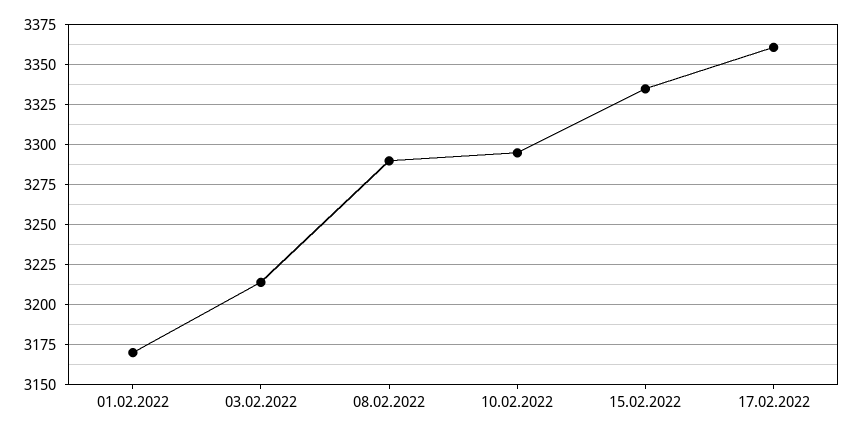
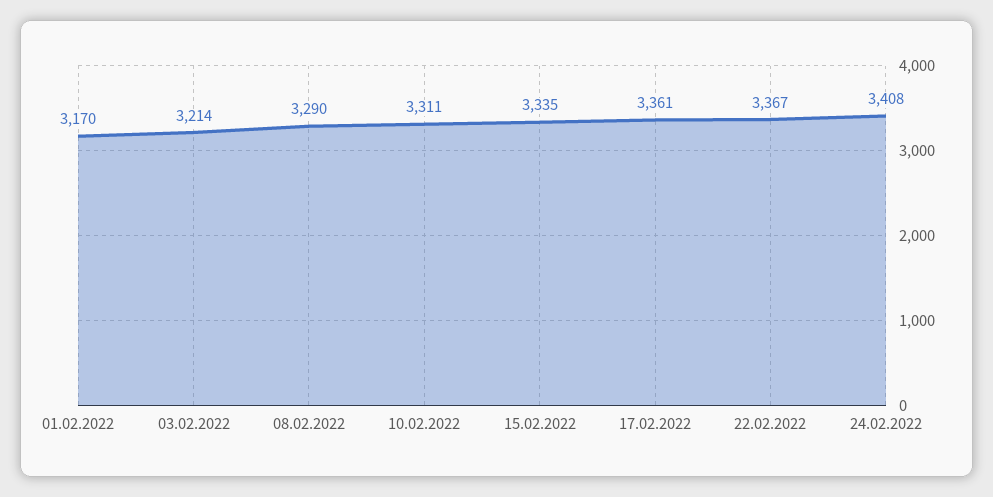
10.02.2022: 3295 -> 3311
22.02.2022: none -> 3367
24.02.2022: none -> 3408

